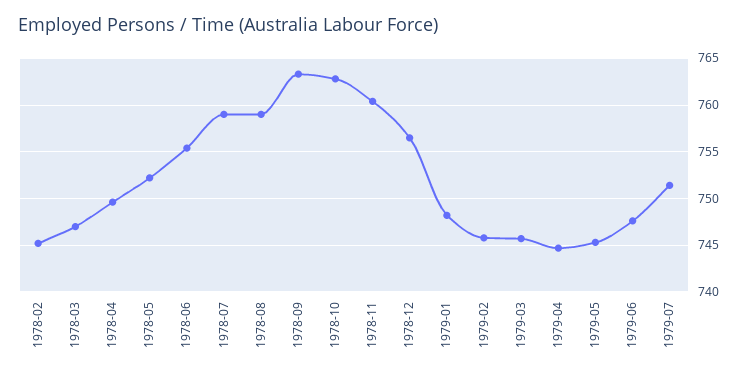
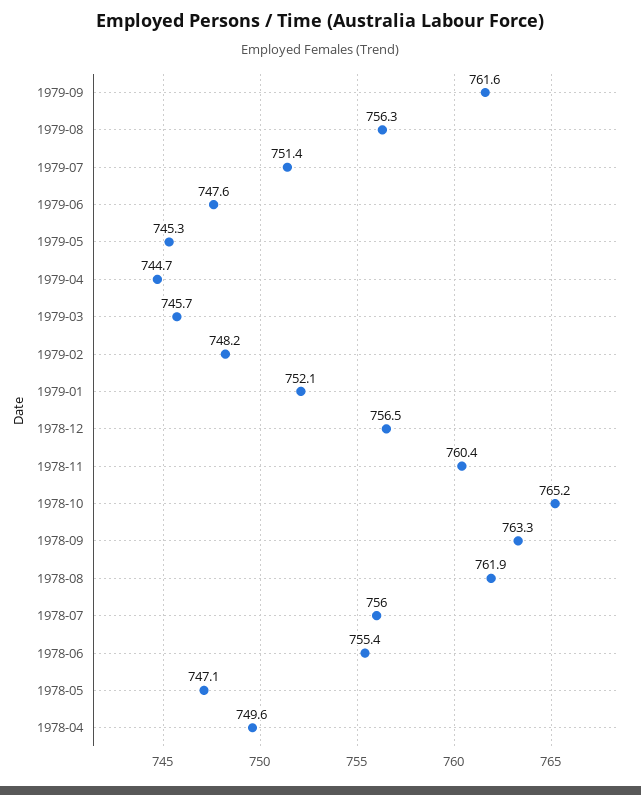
1978-02: 745 -> none
1978-03: 747 -> none
1978-05: 752 -> 747.1
1978-07: 759 -> 756
1978-08: 759 -> 761.9
1978-10: 763 -> 765.2
1979-01: 748 -> 752.1
1979-02: 746 -> 748.2
1979-09: none -> 761.6
1979-08: none -> 756.3

